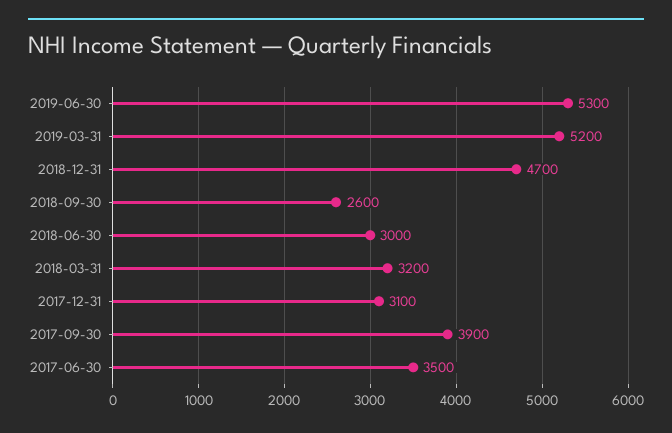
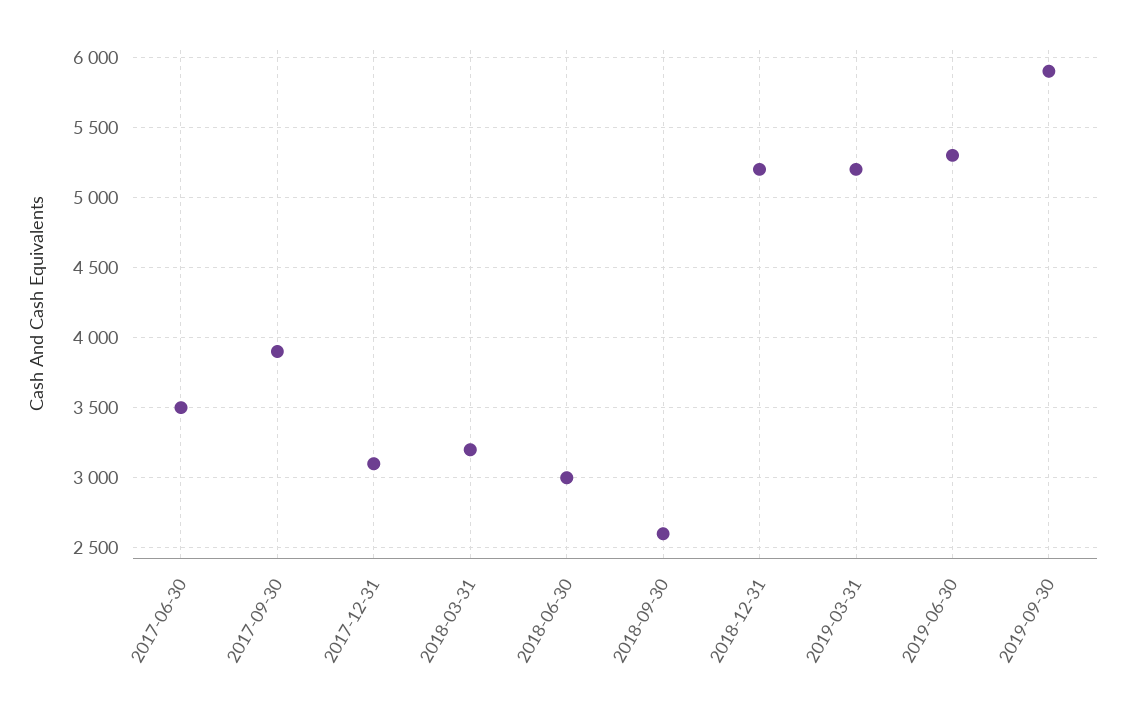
2018-12-31: 4700 -> 5200
2019-09-30: none -> 5900

